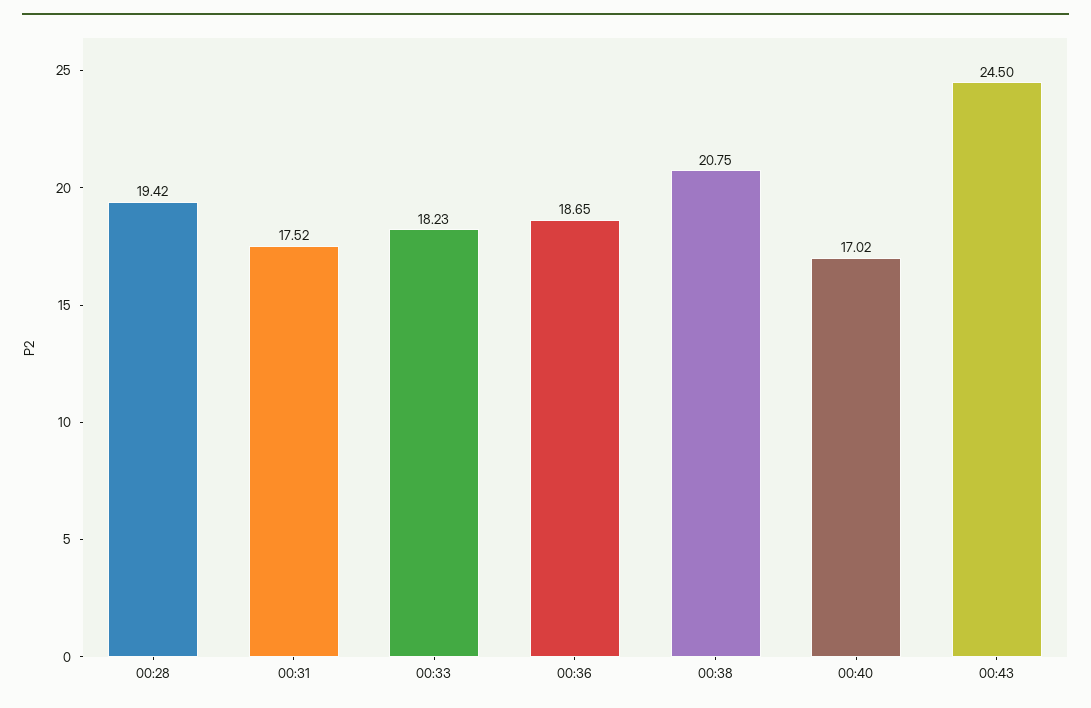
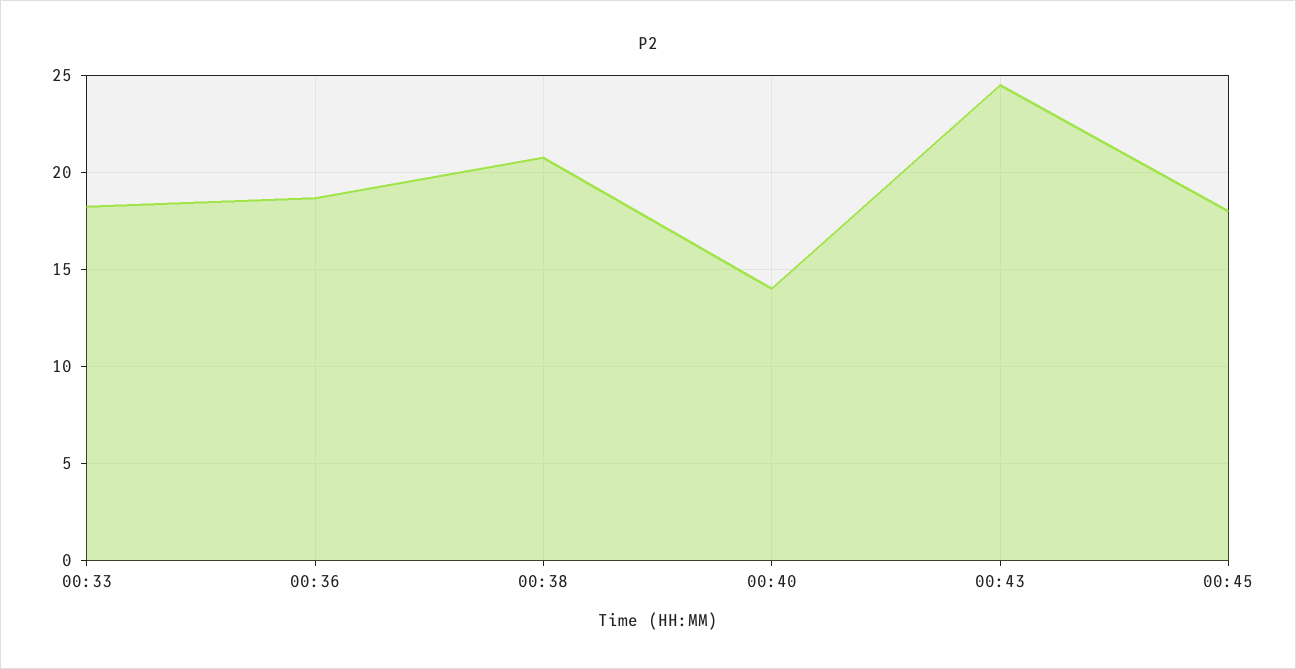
00:28: 19.42 -> none
00:31: 17.52 -> none
00:40: 17.02 -> 14
00:45: none -> 18

